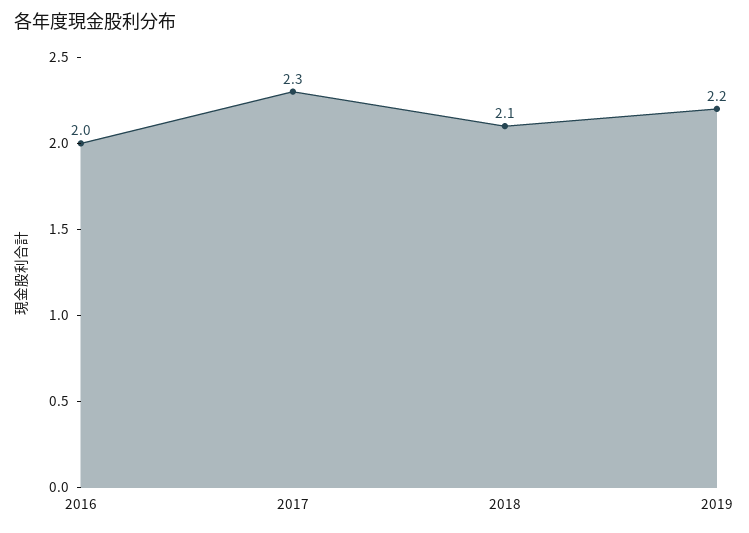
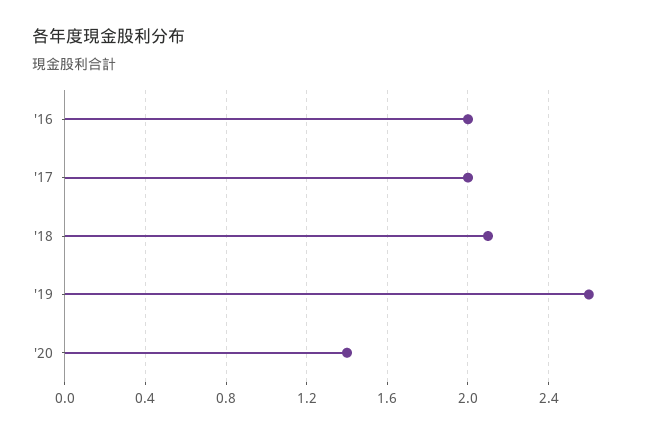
2017: 2.3 -> 2
2019: 2.2 -> 2.6
'20: none -> 1.4

